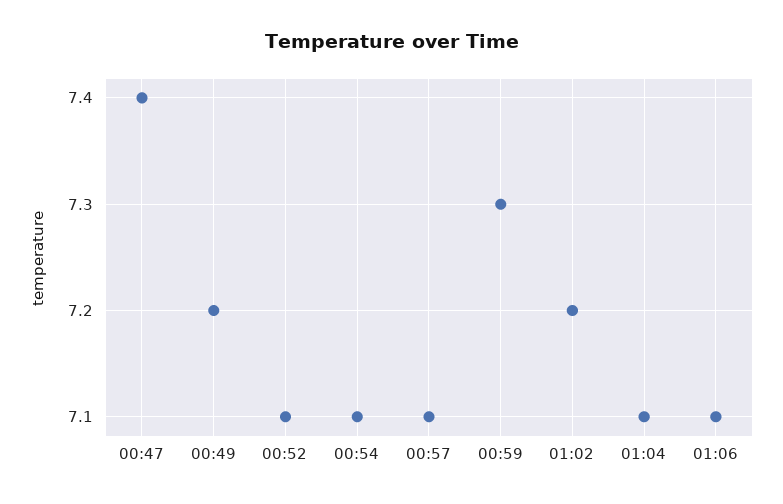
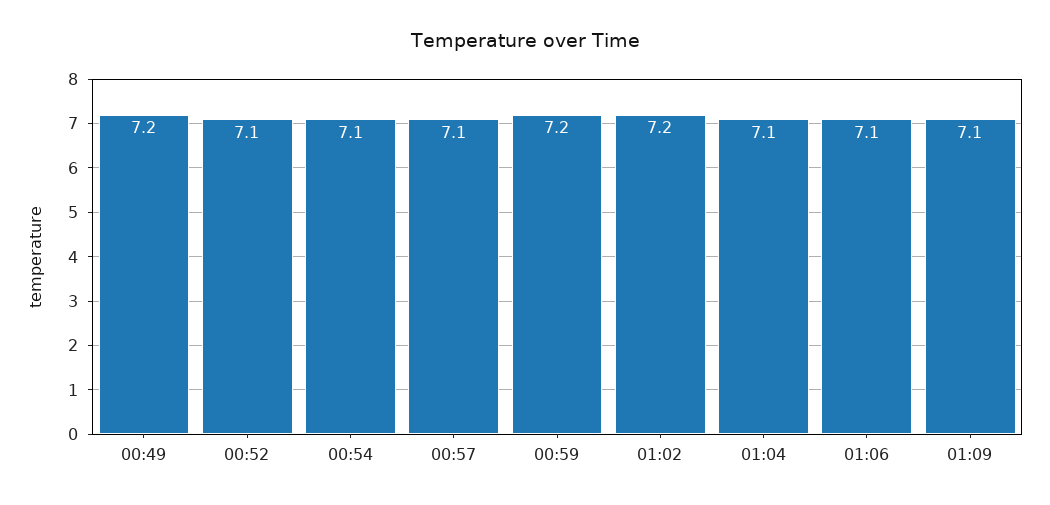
00:47: 7.4 -> none
00:59: 7.3 -> 7.2
01:09: none -> 7.1

